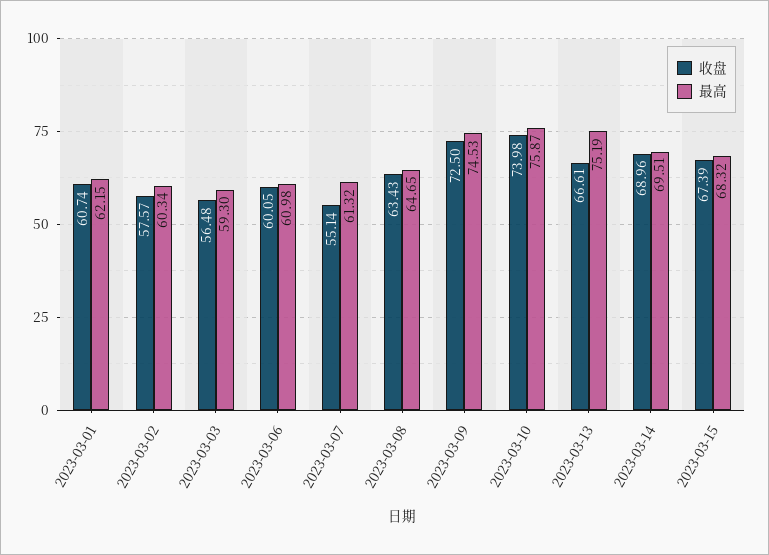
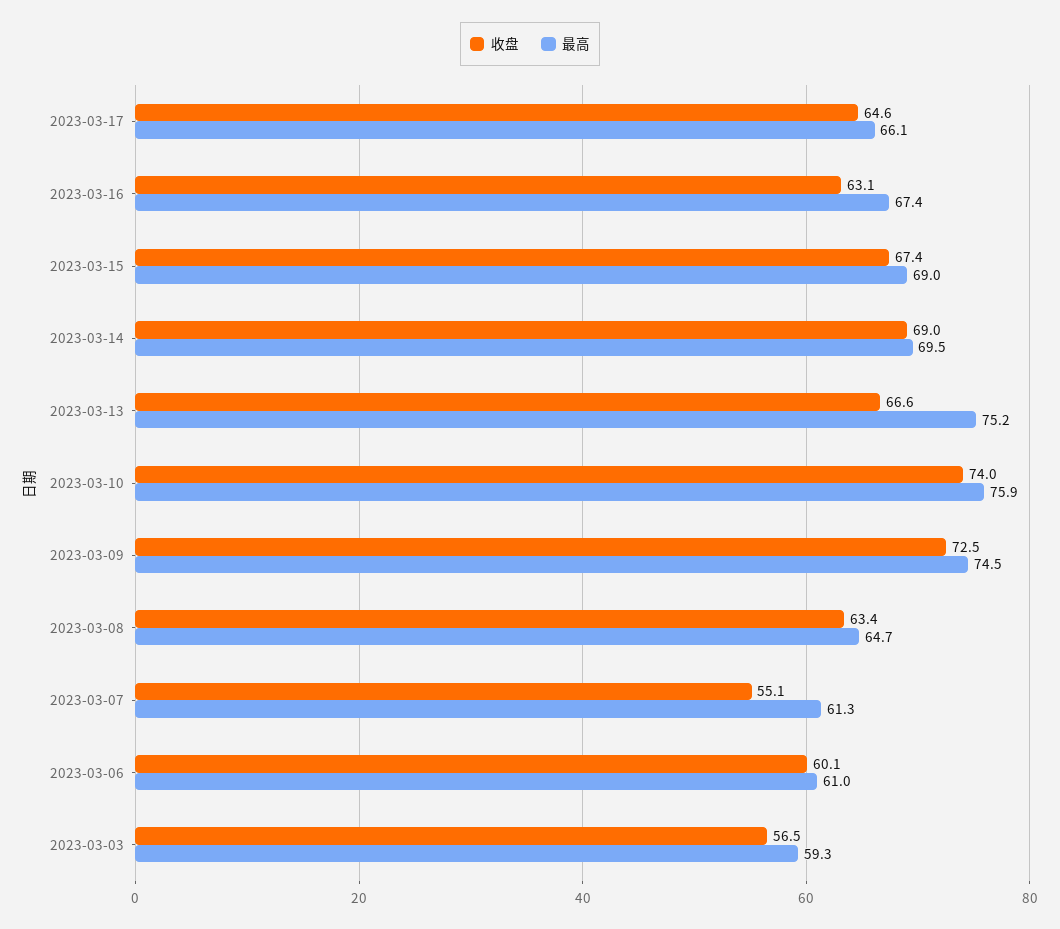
收盘, 2023-03-01: 60.74 -> none
最高, 2023-03-01: 62.15 -> none
收盘, 2023-03-02: 57.57 -> none
最高, 2023-03-02: 60.34 -> none
最高, 2023-03-15: 68.32 -> 69
收盘, 2023-03-17: none -> 64.6
最高, 2023-03-17: none -> 66.1
收盘, 2023-03-16: none -> 63.1
最高, 2023-03-16: none -> 67.4

